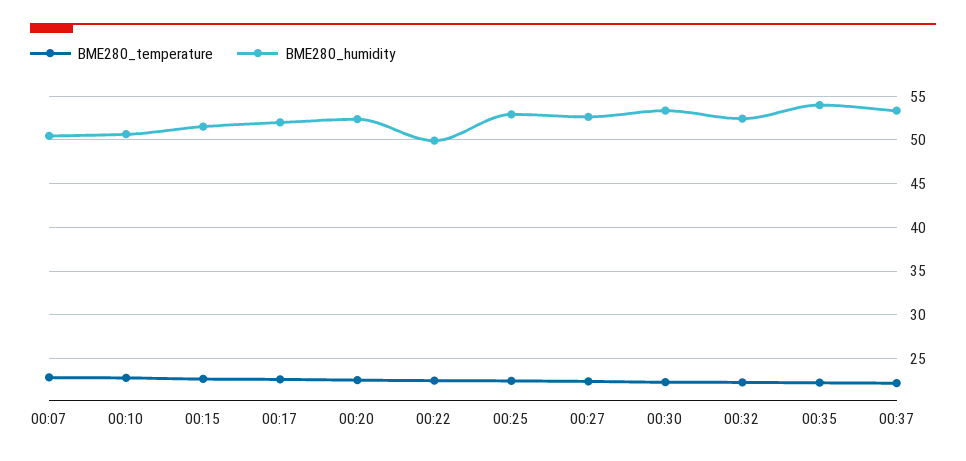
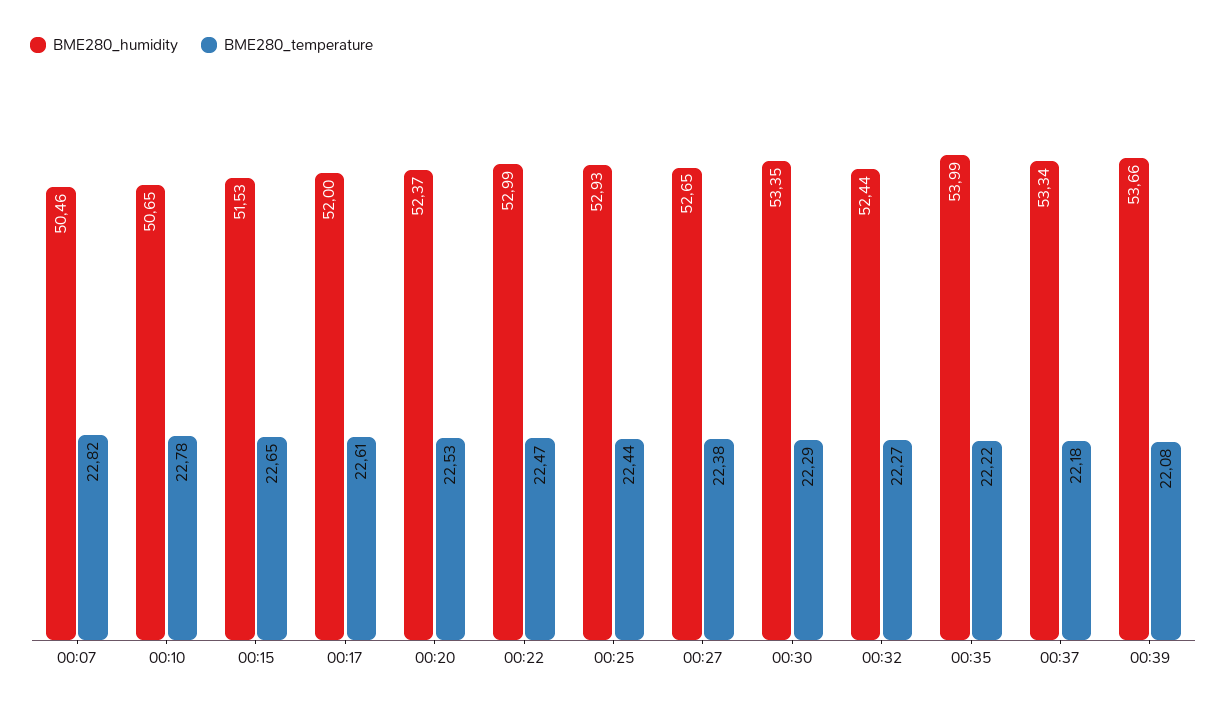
BME280_humidity, 00:22: 50 -> 52.99
BME280_humidity, 00:39: none -> 53.66
BME280_temperature, 00:39: none -> 22.08

